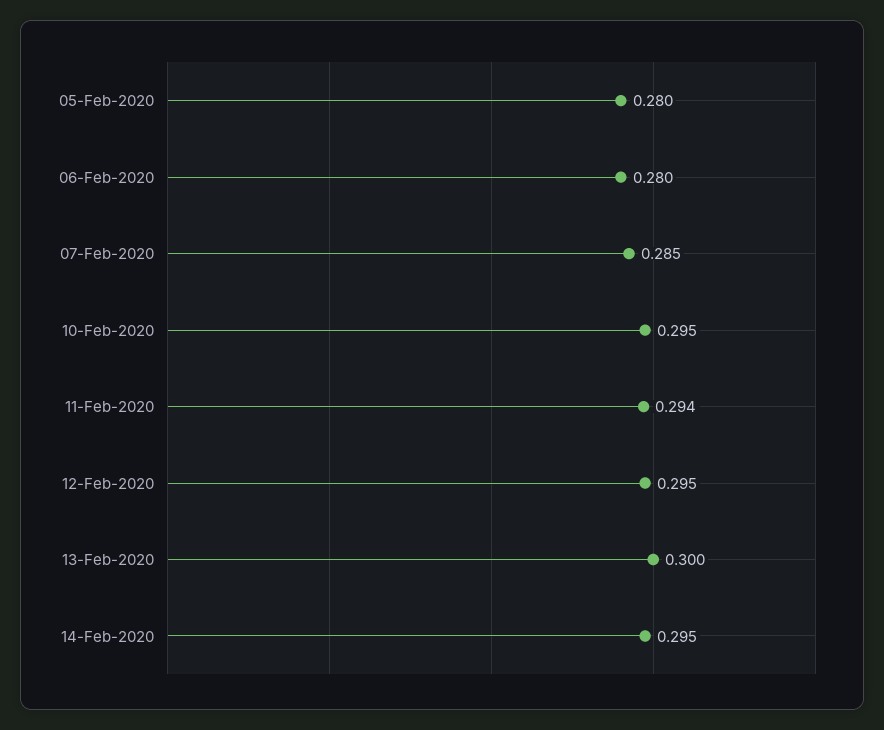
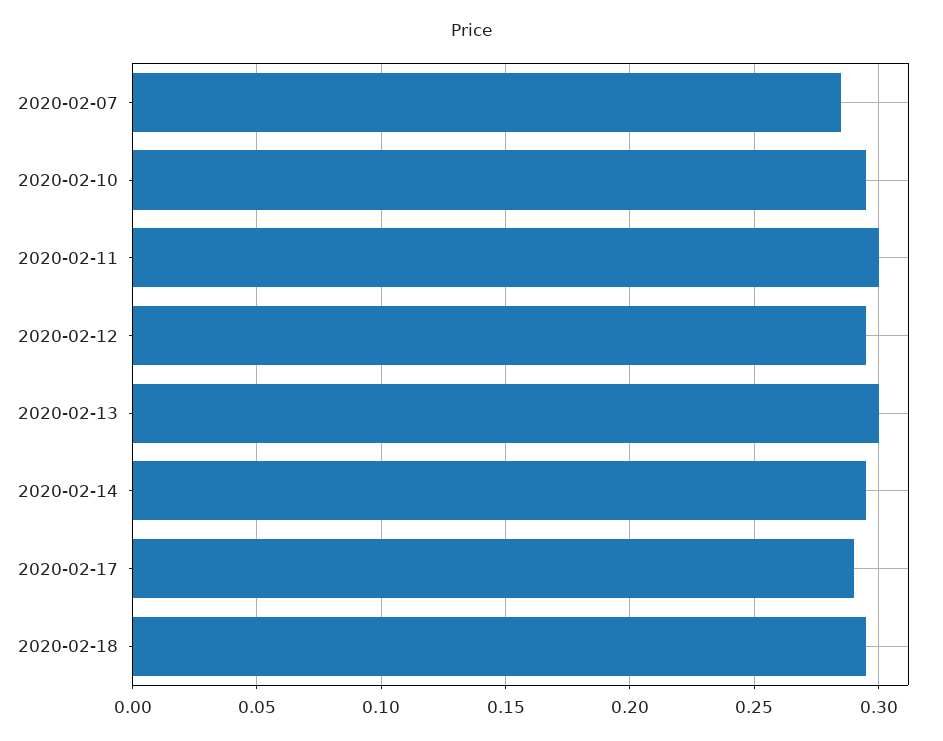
05-Feb-2020: 0.28 -> none
06-Feb-2020: 0.28 -> none
11-Feb-2020: 0.294 -> 0.3
2020-02-17: none -> 0.29
2020-02-18: none -> 0.295

